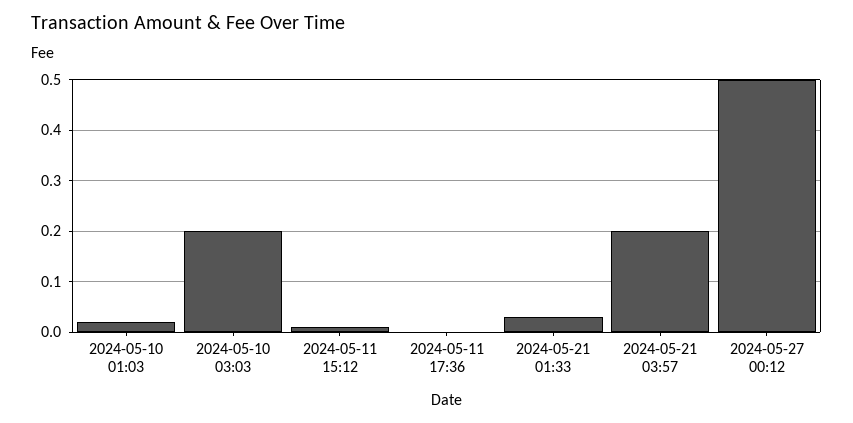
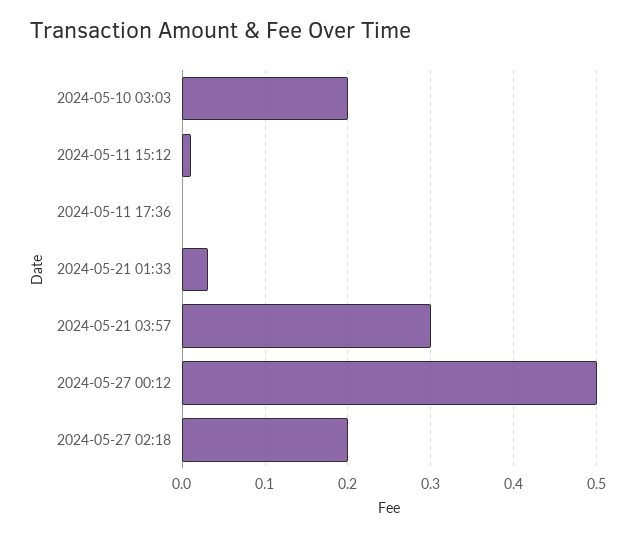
2024-05-10 01:03: 0.02 -> none
2024-05-21 03:57: 0.2 -> 0.3
2024-05-27 02:18: none -> 0.2

